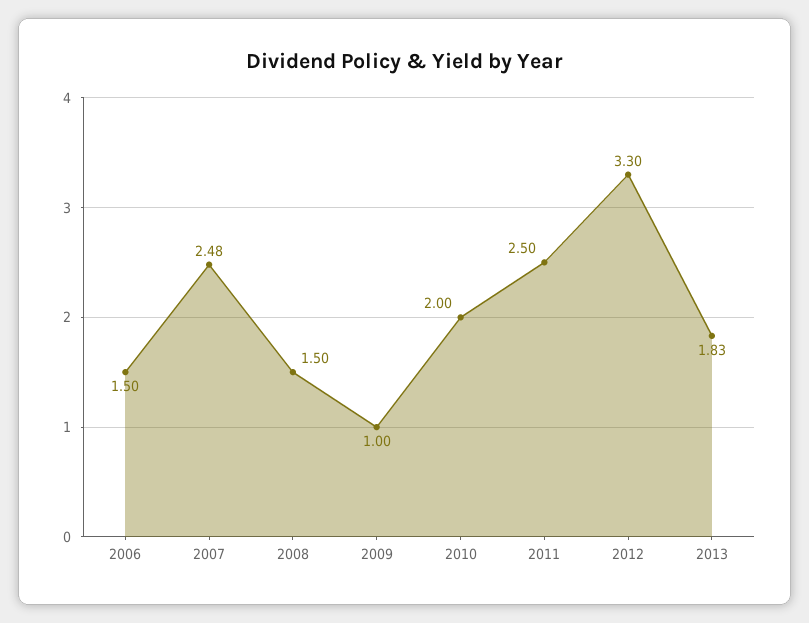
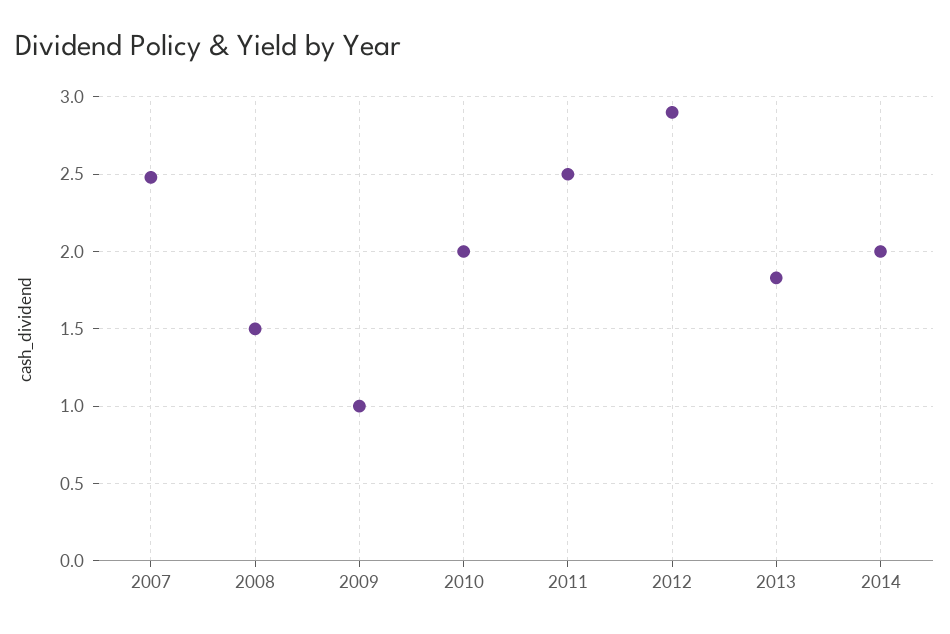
2006: 1.5 -> none
2012: 3.3 -> 2.9
2014: none -> 2

